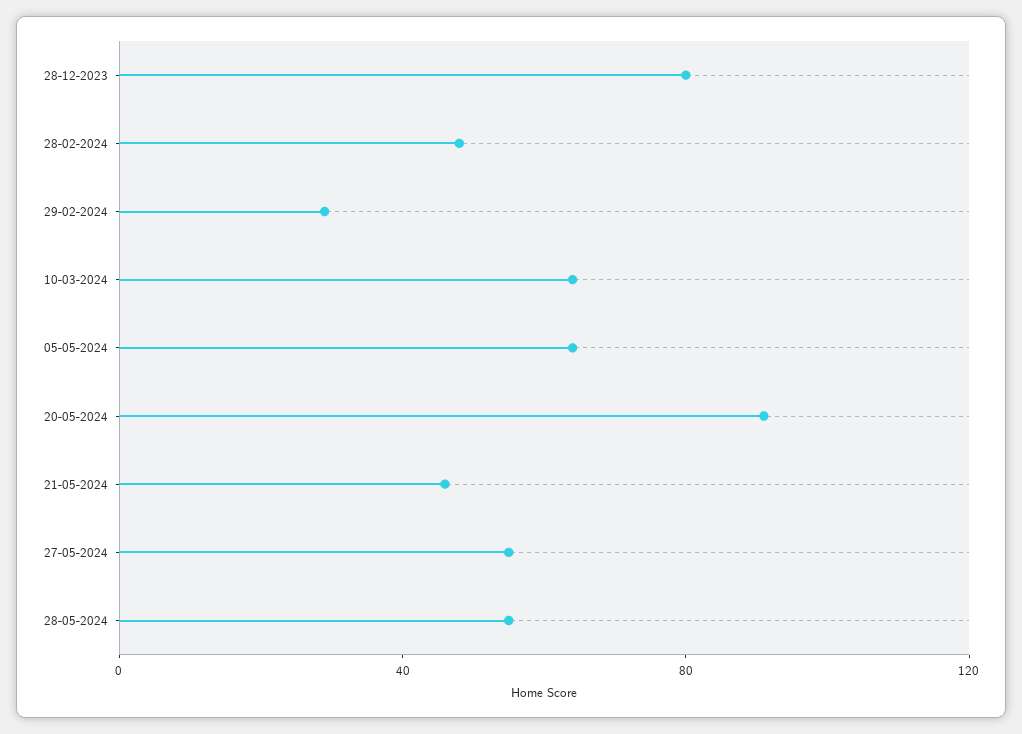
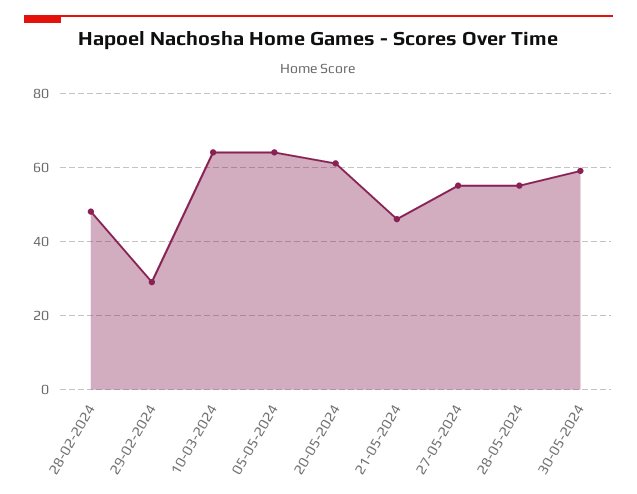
28-12-2023: 80 -> none
20-05-2024: 90 -> 60
30-05-2024: none -> 60

